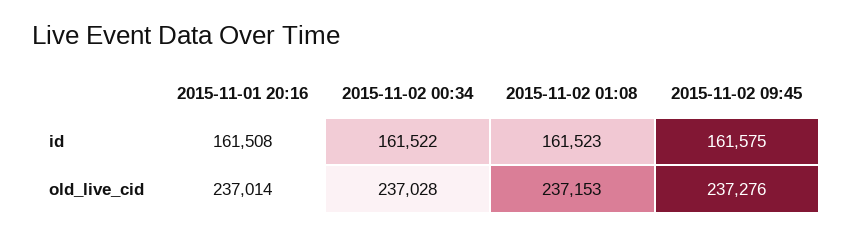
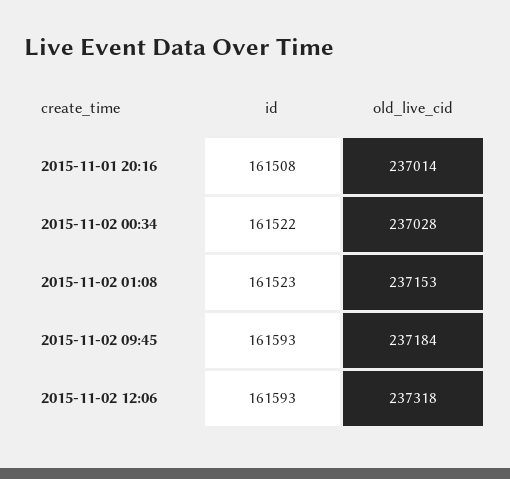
2015-11-02 09:45, id: 161575 -> 161593
2015-11-02 09:45, old_live_cid: 237276 -> 237184
2015-11-02 12:06, id: none -> 161593
2015-11-02 12:06, old_live_cid: none -> 237318

